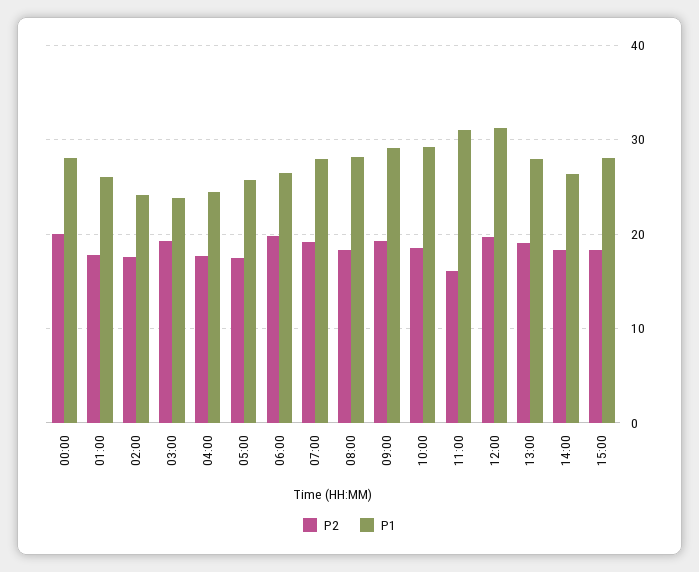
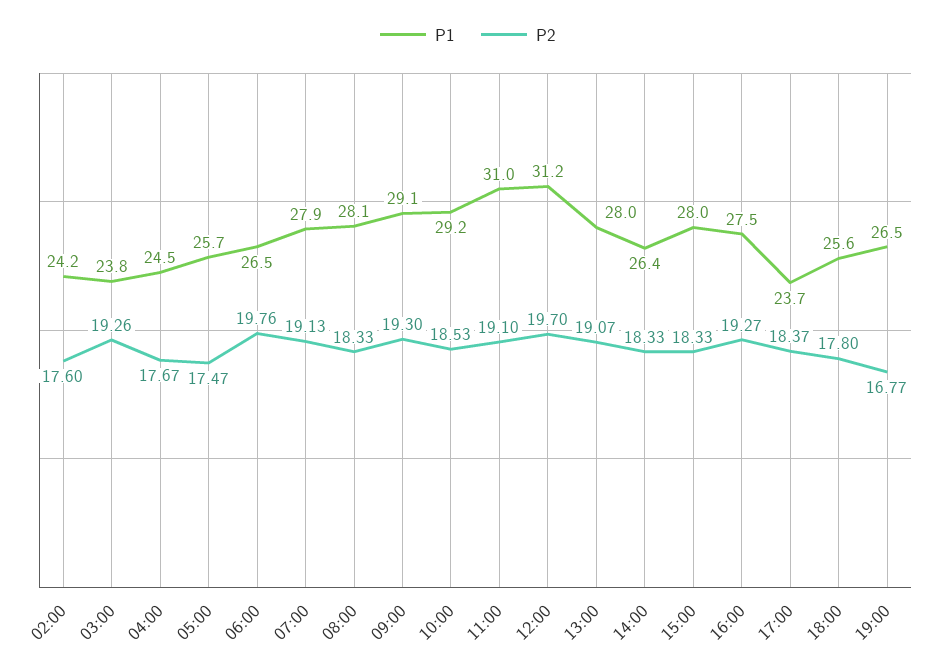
P2, 00:00: 20 -> none
P1, 00:00: 28 -> none
P2, 01:00: 18 -> none
P1, 01:00: 26 -> none
P2, 11:00: 16 -> 19.1
P1, 16:00: none -> 27.5
P2, 16:00: none -> 19.27
P1, 17:00: none -> 23.7
P2, 17:00: none -> 18.37
P1, 18:00: none -> 25.6
P2, 18:00: none -> 17.8
P1, 19:00: none -> 26.5
P2, 19:00: none -> 16.77

